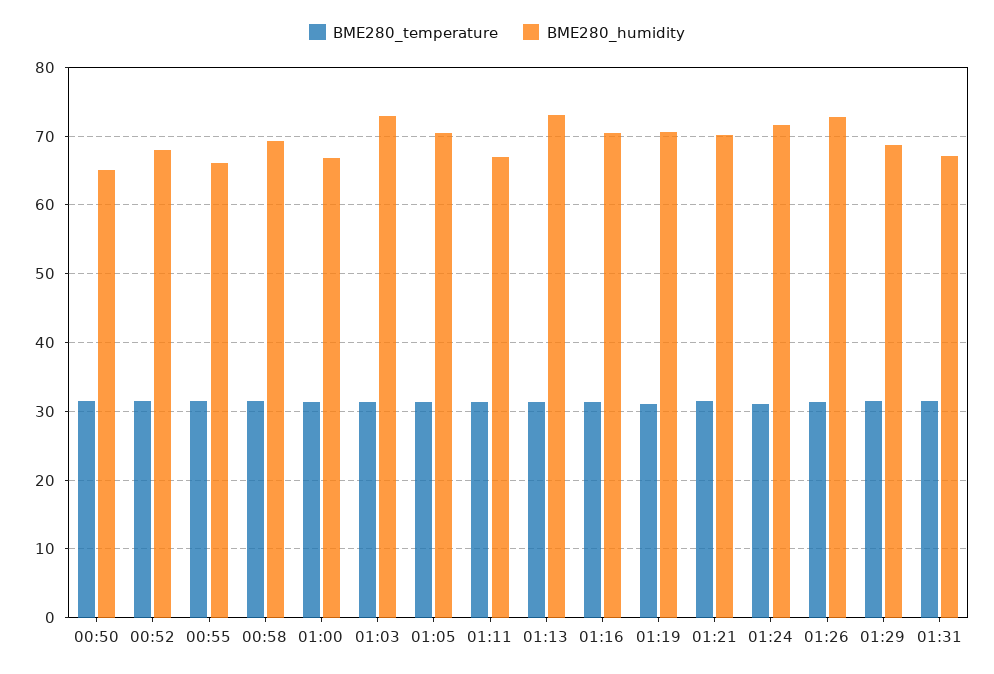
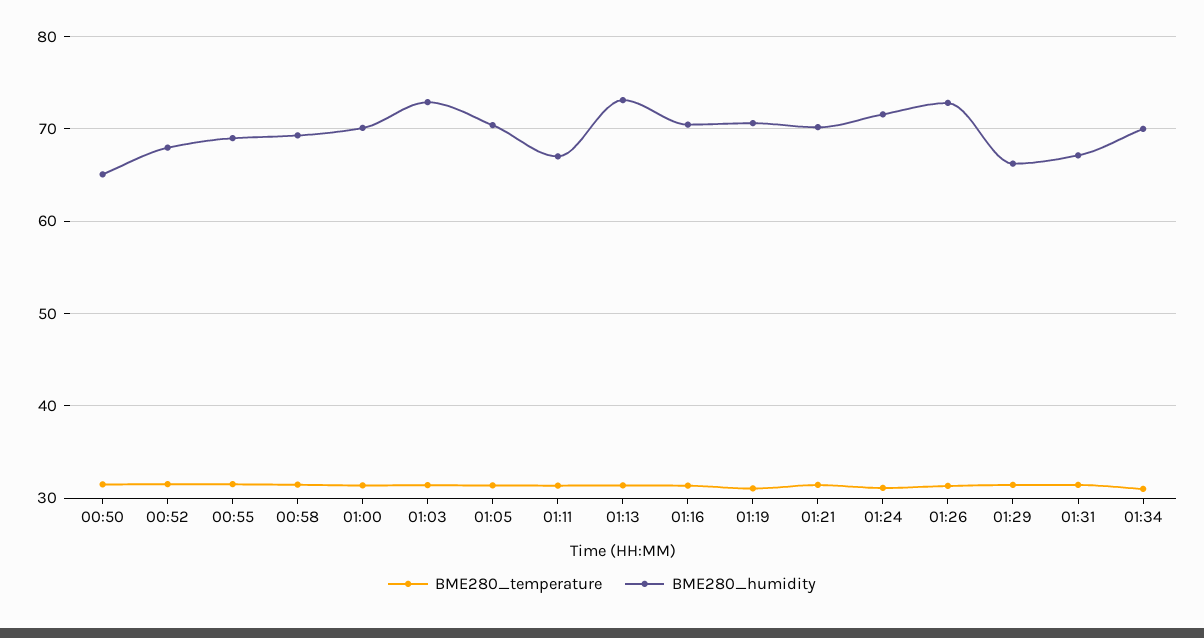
BME280_humidity, 00:55: 66 -> 69
BME280_humidity, 01:00: 67 -> 70
BME280_humidity, 01:29: 69 -> 66
BME280_temperature, 01:34: none -> 31
BME280_humidity, 01:34: none -> 70

